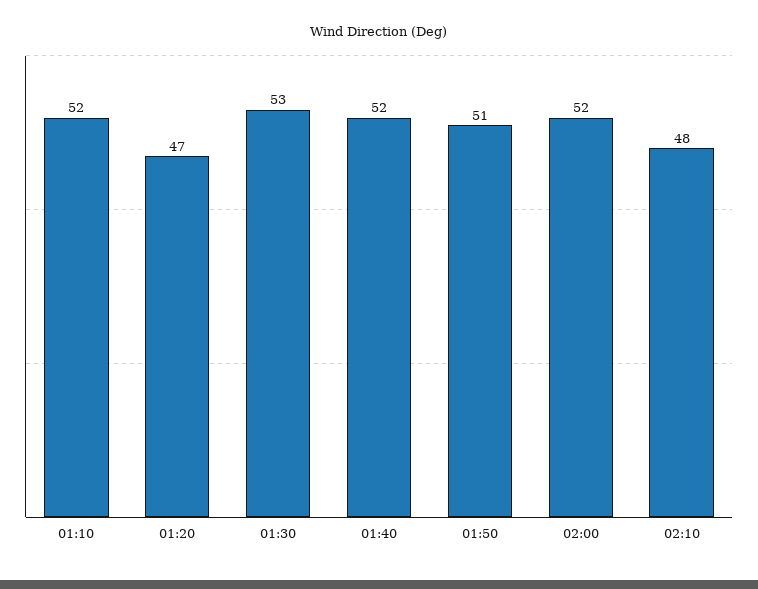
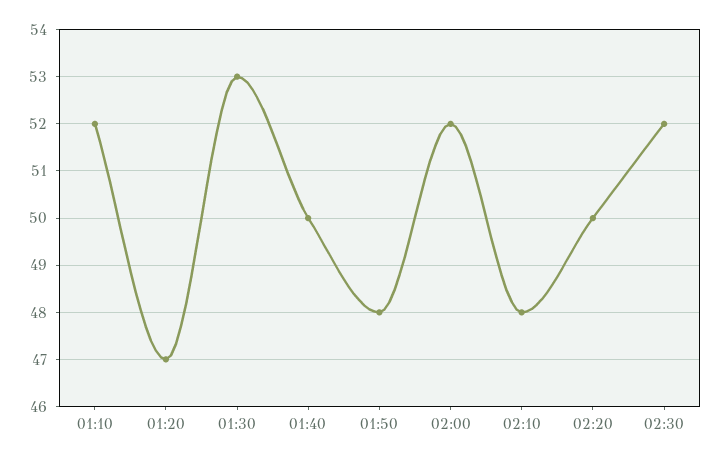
01:40: 52 -> 50
01:50: 51 -> 48
02:20: none -> 50
02:30: none -> 52

